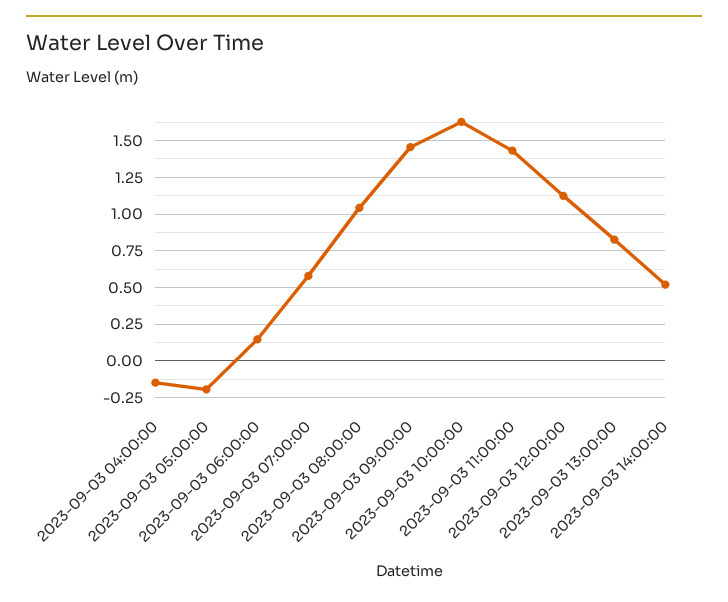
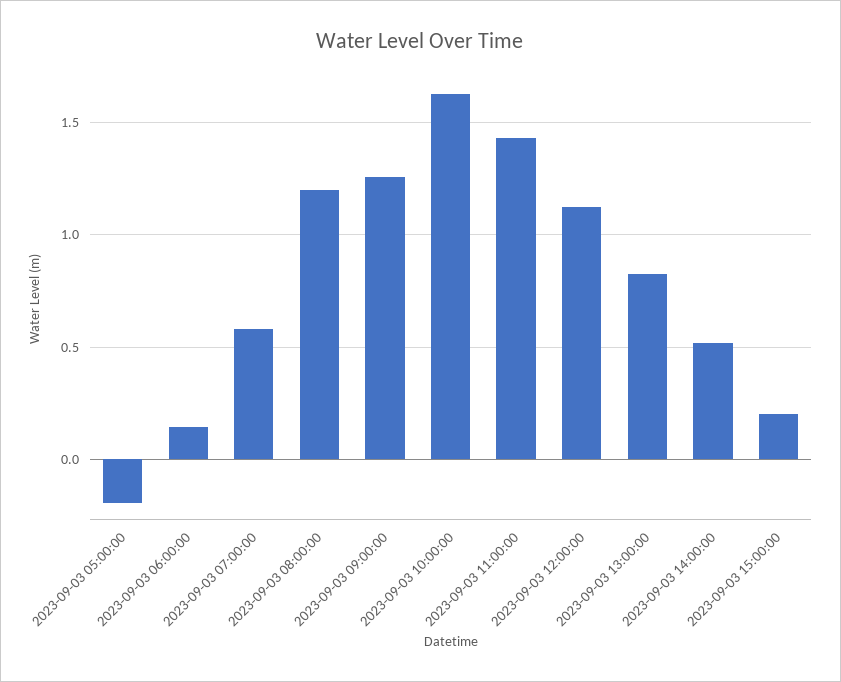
2023-09-03 04:00:00: -0.15 -> none
2023-09-03 08:00:00: 1.05 -> 1.2
2023-09-03 09:00:00: 1.45 -> 1.25
2023-09-03 15:00:00: none -> 0.2

